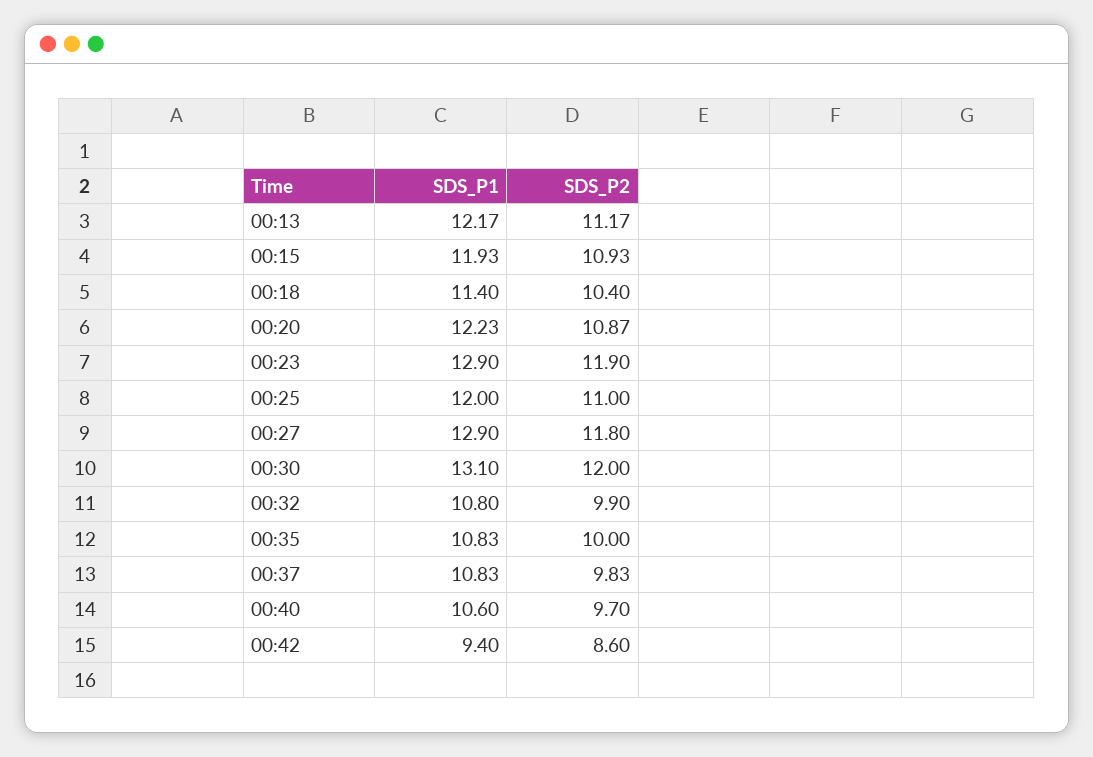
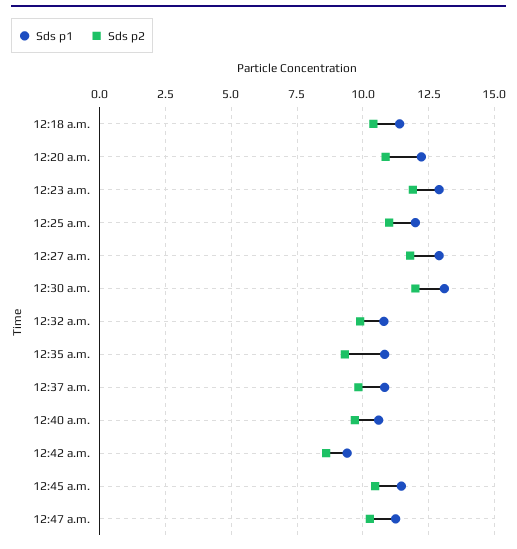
SDS_P1, 00:13: 12.17 -> none
SDS_P2, 00:13: 11.17 -> none
SDS_P1, 00:15: 11.93 -> none
SDS_P2, 00:15: 10.93 -> none
SDS_P2, 00:35: 10 -> 9.25
SDS_P1, 12:45 a.m.: none -> 11.5
SDS_P2, 12:45 a.m.: none -> 10.5
SDS_P1, 12:47 a.m.: none -> 11.25
SDS_P2, 12:47 a.m.: none -> 10.25

